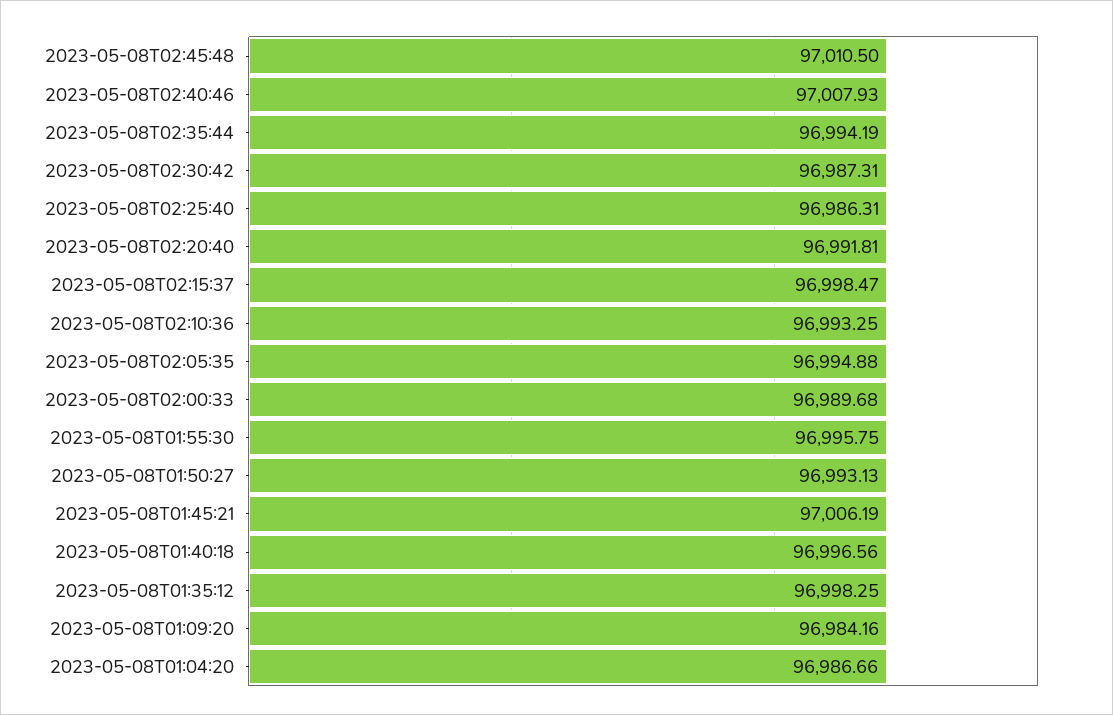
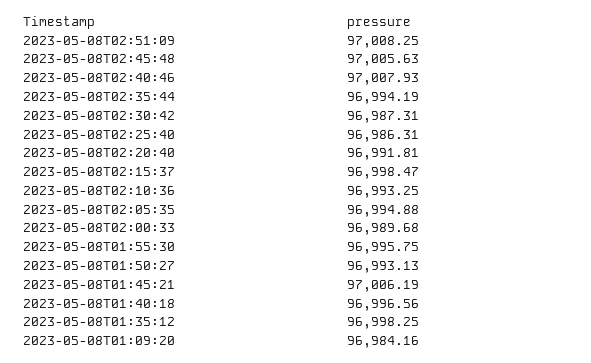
2023-05-08T02:45:48: 97010.5 -> 97005.63
2023-05-08T01:04:20: 96986.66 -> none
2023-05-08T02:51:09: none -> 97008.25

